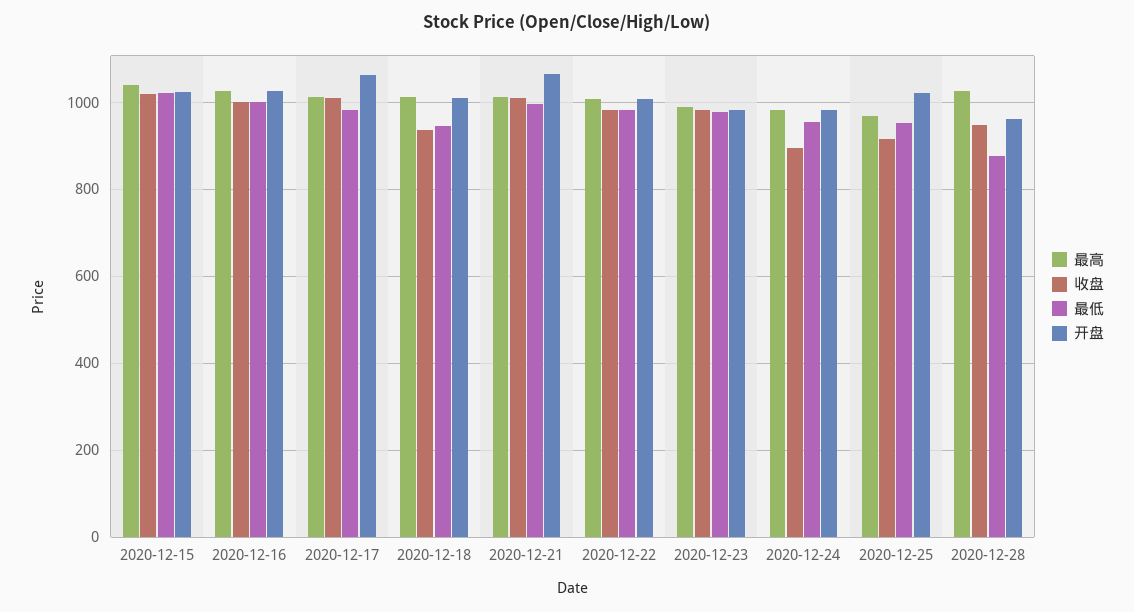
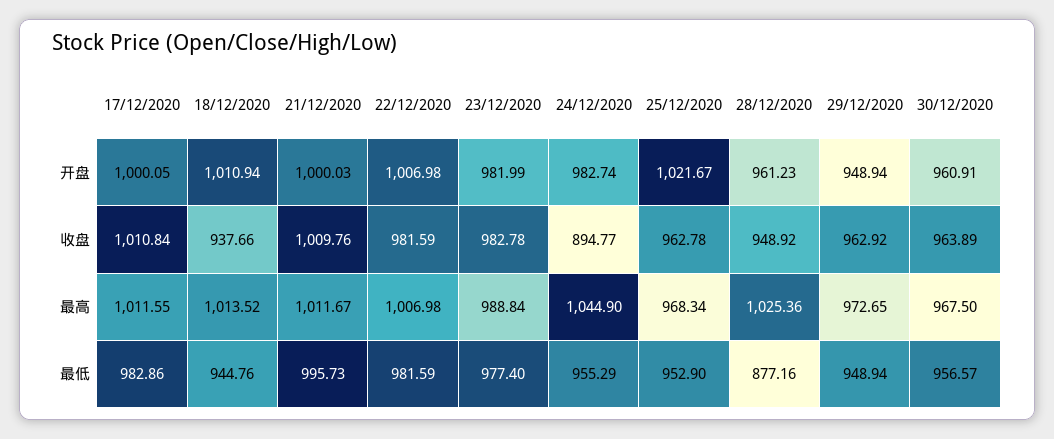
最高, 2020-12-15: 1040 -> none
收盘, 2020-12-15: 1020 -> none
最低, 2020-12-15: 1020 -> none
开盘, 2020-12-15: 1020 -> none
最高, 2020-12-16: 1020 -> none
收盘, 2020-12-16: 1000 -> none
最低, 2020-12-16: 1000 -> none
开盘, 2020-12-16: 1020 -> none
开盘, 2020-12-17: 1060 -> 1000.05
开盘, 2020-12-21: 1060 -> 1000.03
最高, 2020-12-24: 980 -> 1044.9
收盘, 2020-12-25: 920 -> 962.78
开盘, 29/12/2020: none -> 948.94
开盘, 30/12/2020: none -> 960.91
收盘, 29/12/2020: none -> 962.92
收盘, 30/12/2020: none -> 963.89
最高, 29/12/2020: none -> 972.65
最高, 30/12/2020: none -> 967.5
最低, 29/12/2020: none -> 948.94
最低, 30/12/2020: none -> 956.57

